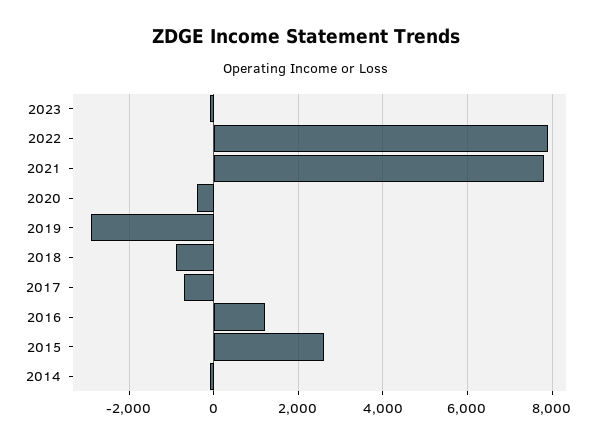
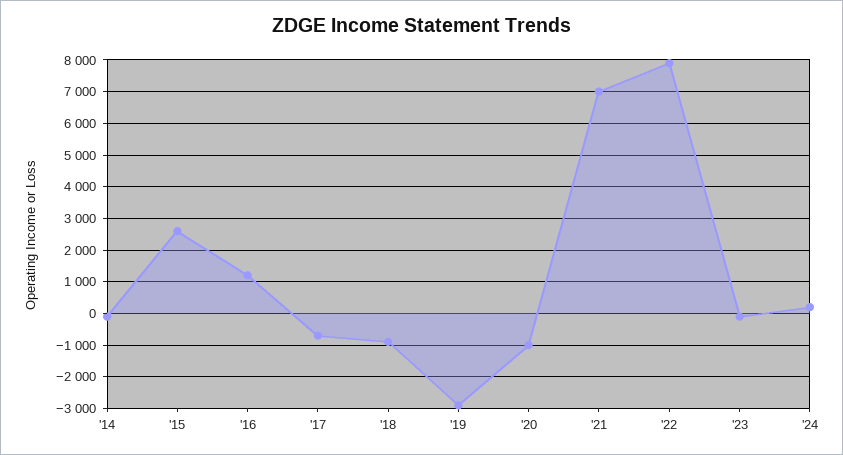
2021: 7800 -> 7000
2020: -400 -> -1000
'24: none -> 200

